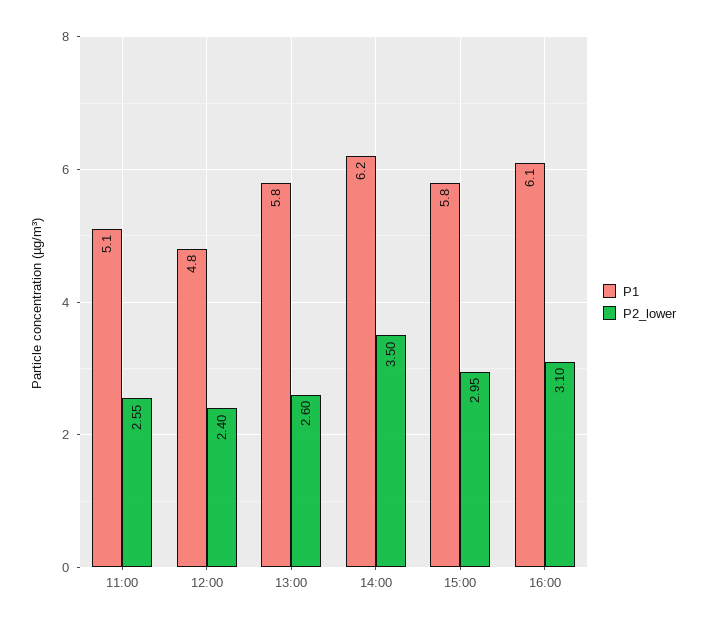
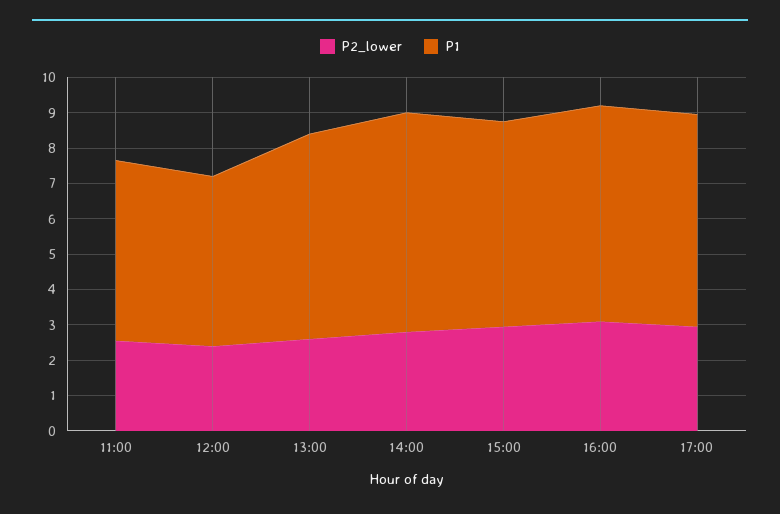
P2_lower, 14:00: 3.5 -> 2.75
P2_lower, 17:00: none -> 3
P1, 17:00: none -> 6

